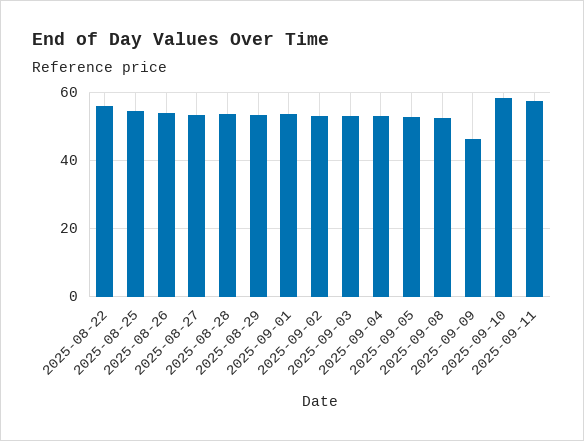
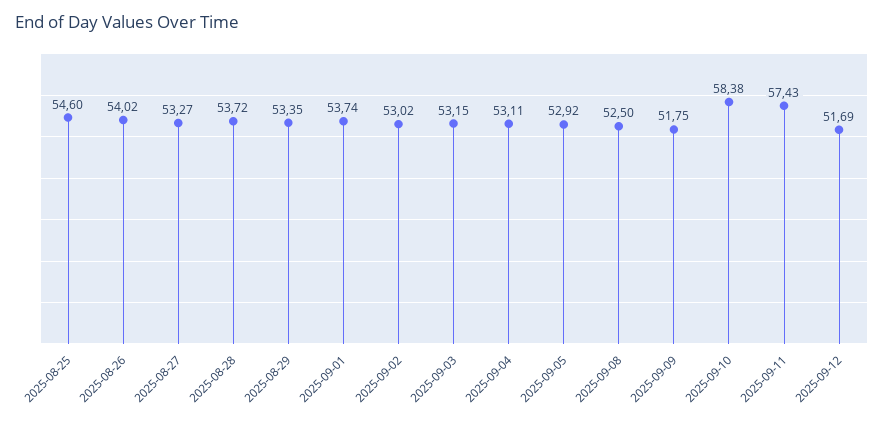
2025-08-22: 56 -> none
2025-09-09: 46 -> 51.75
2025-09-12: none -> 51.69

